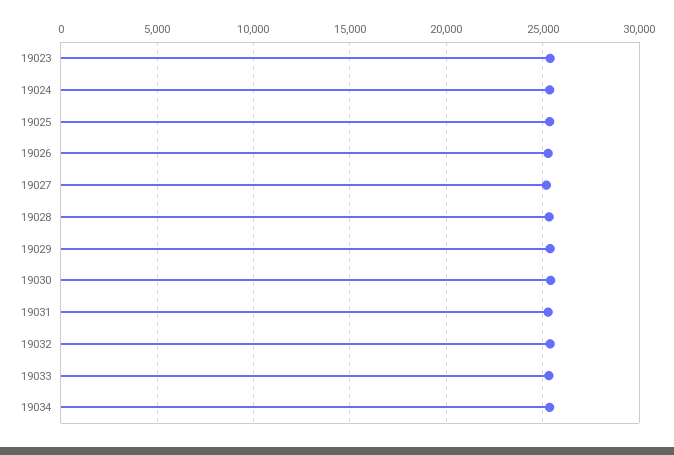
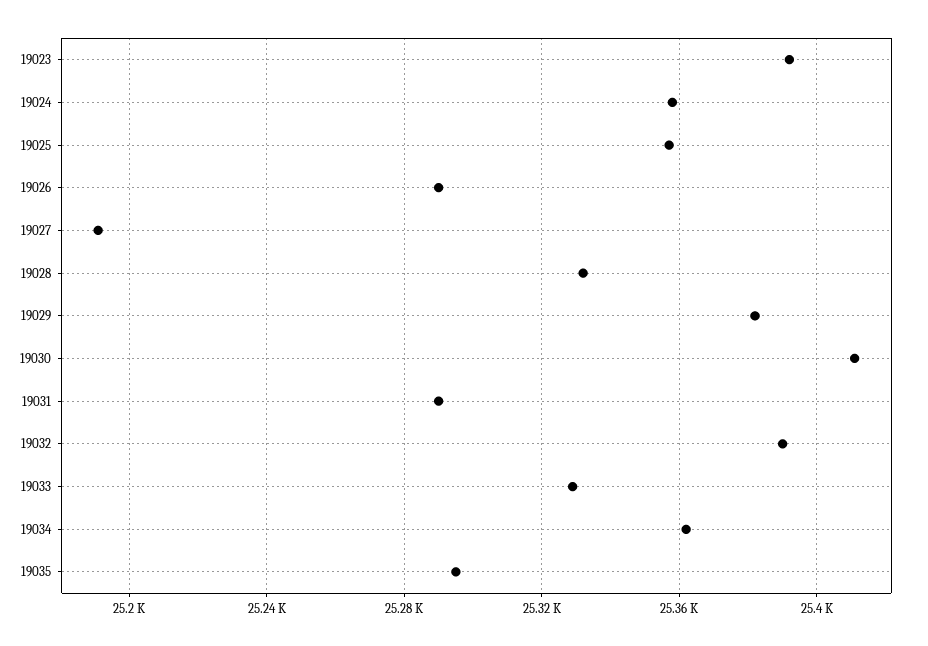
19035: none -> 25295

